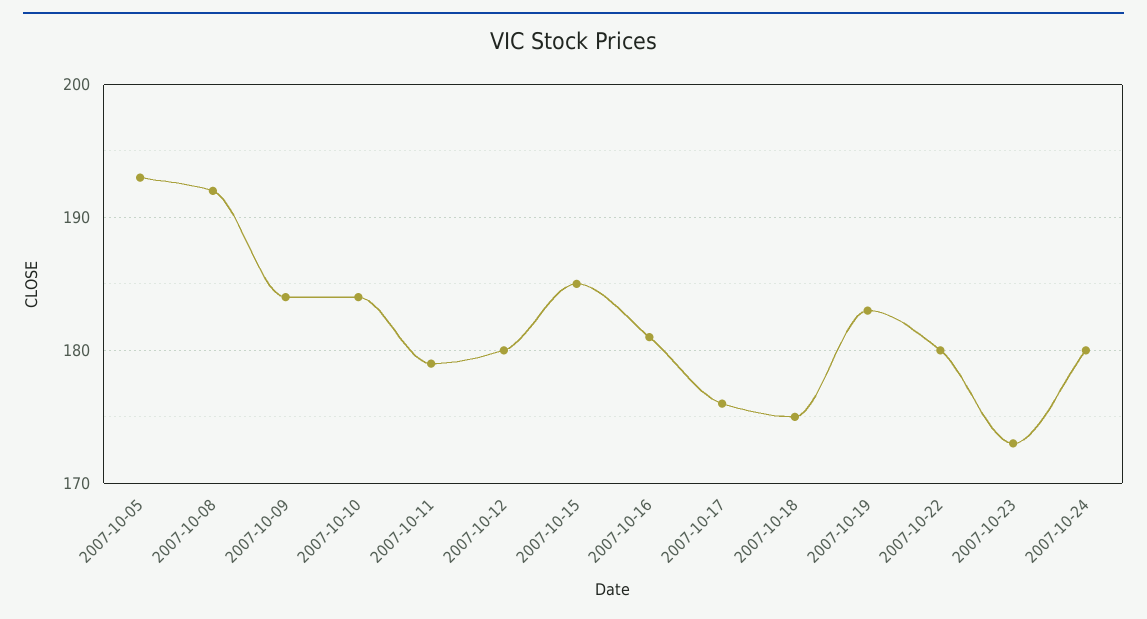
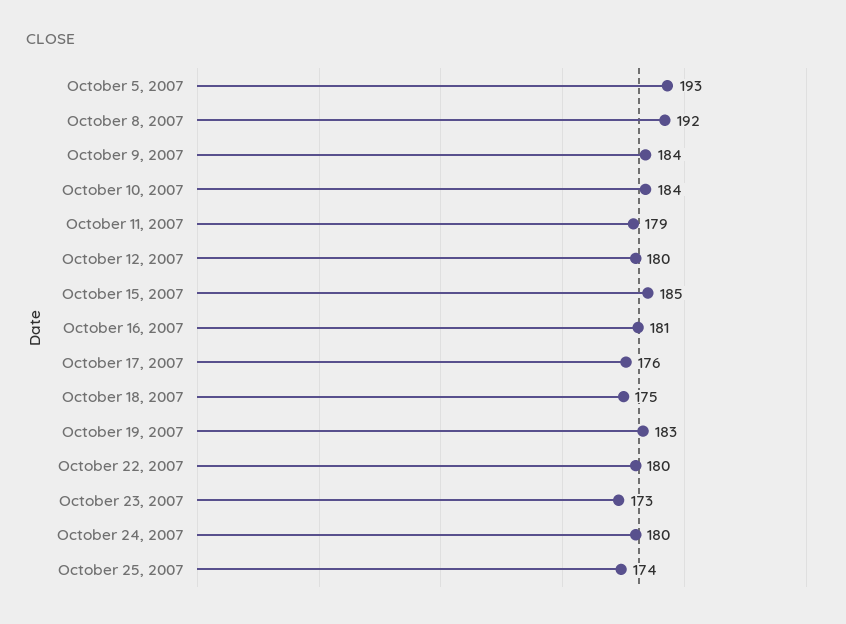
October 25, 2007: none -> 174

